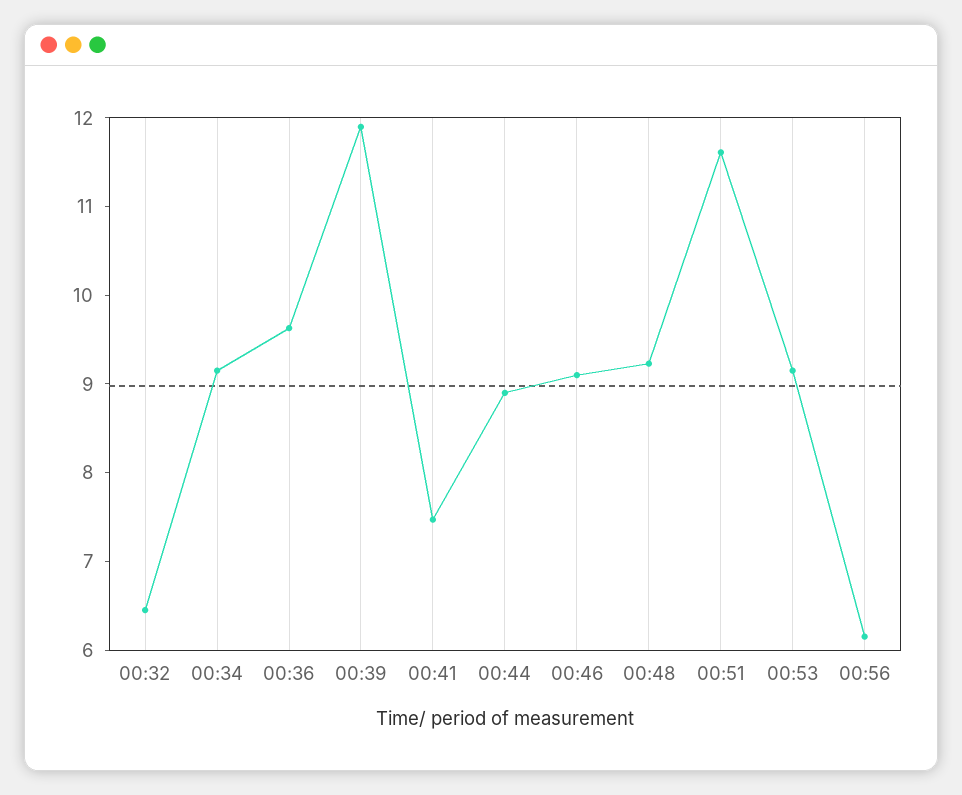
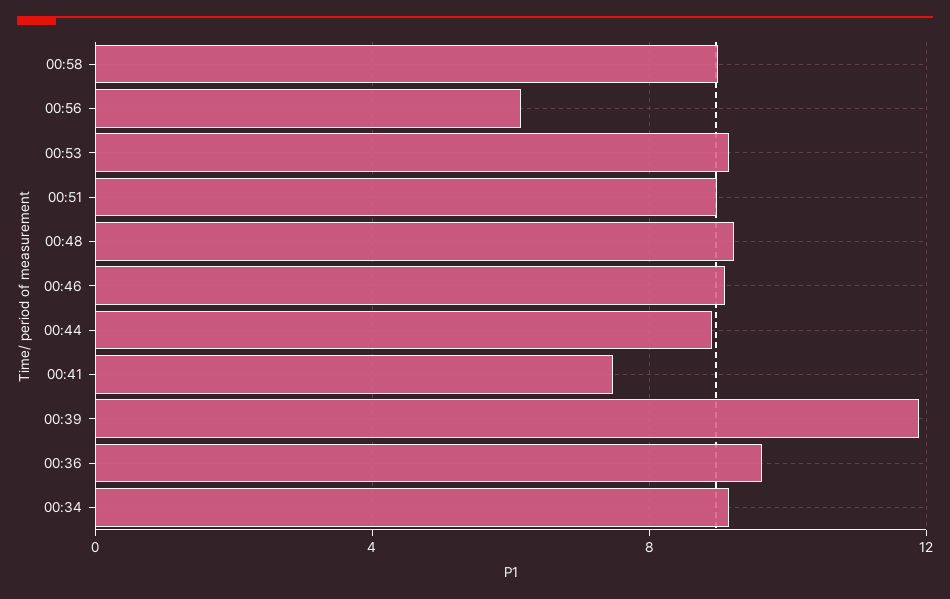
00:32: 6.4 -> none
00:51: 11.6 -> 9
00:58: none -> 9

